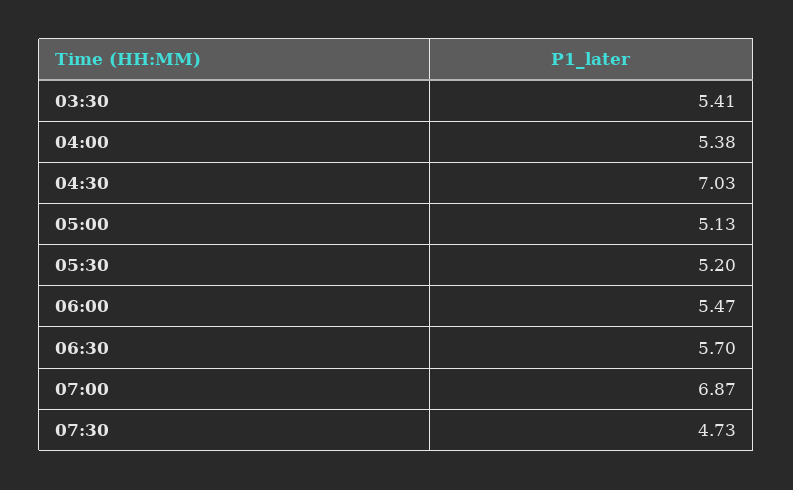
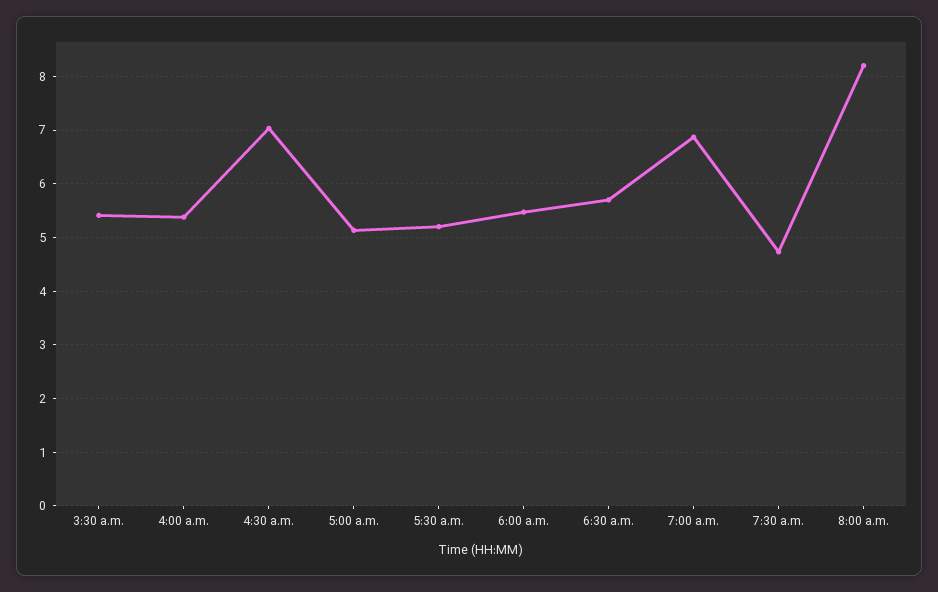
8:00 a.m.: none -> 8.2

